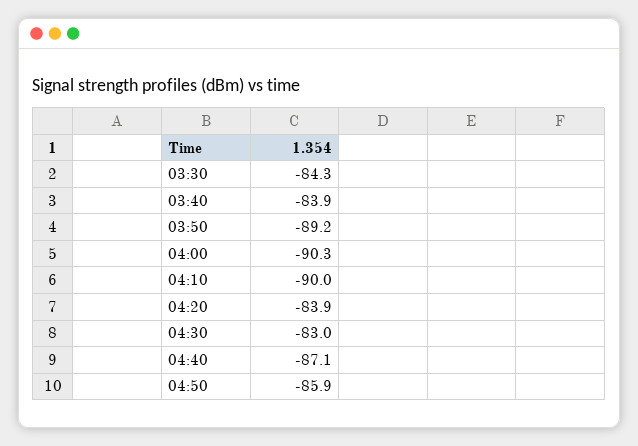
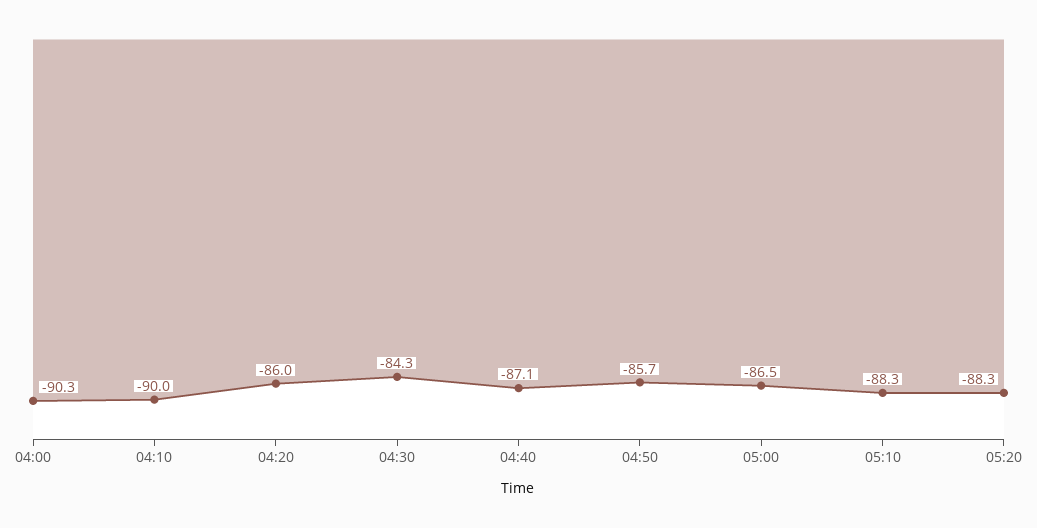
03:30: -84.3 -> none
03:40: -83.9 -> none
03:50: -89.2 -> none
04:20: -83.9 -> -86
04:30: -83 -> -84.3
04:50: -85.9 -> -85.7
05:00: none -> -86.5
05:10: none -> -88.3
05:20: none -> -88.3

